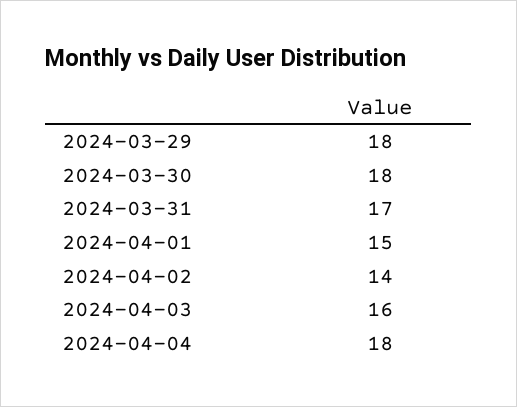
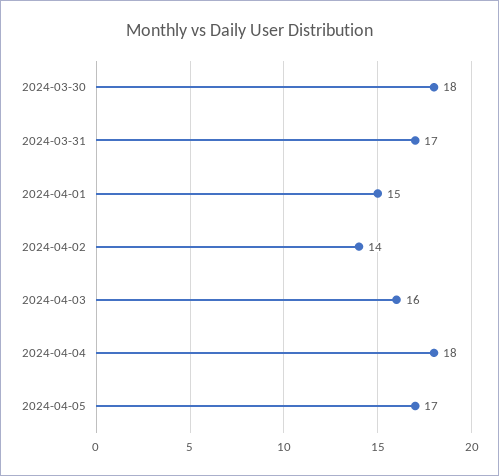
2024-03-29: 18 -> none
2024-04-05: none -> 17

